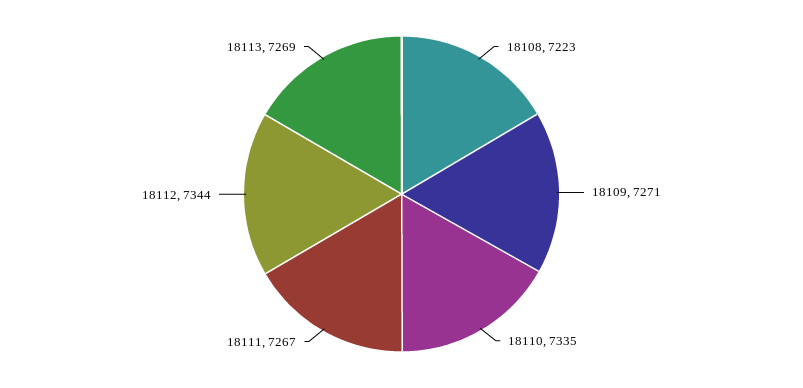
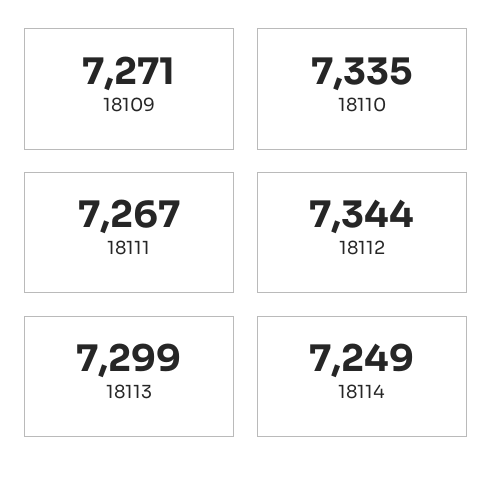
18108: 7223 -> none
18113: 7269 -> 7299
18114: none -> 7249

